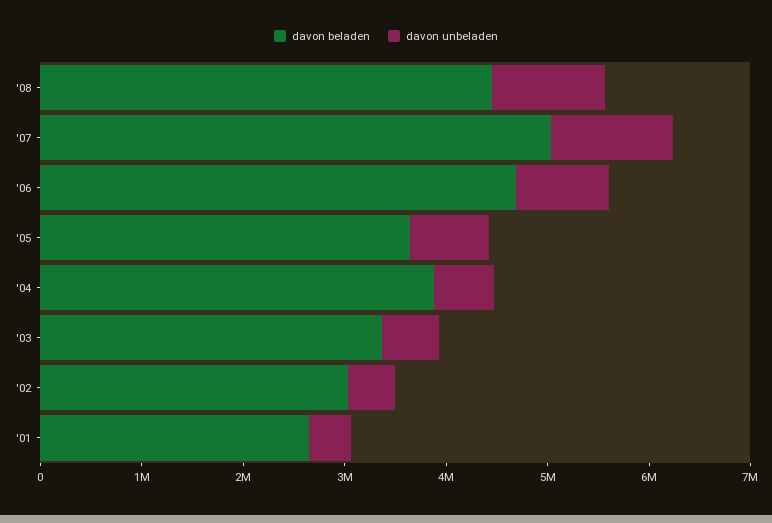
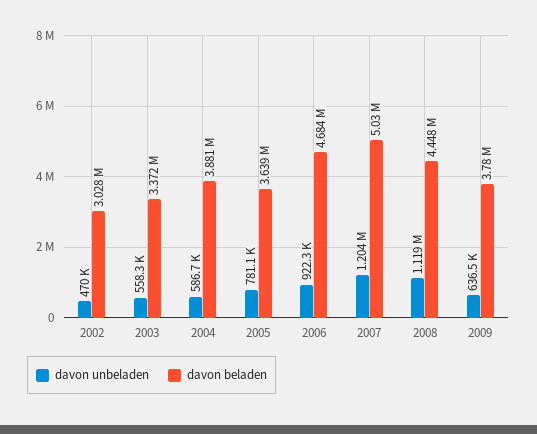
davon beladen, '01: 2600000 -> none
davon unbeladen, '01: 400000 -> none
davon unbeladen, 2009: none -> 636500
davon beladen, 2009: none -> 3780000

